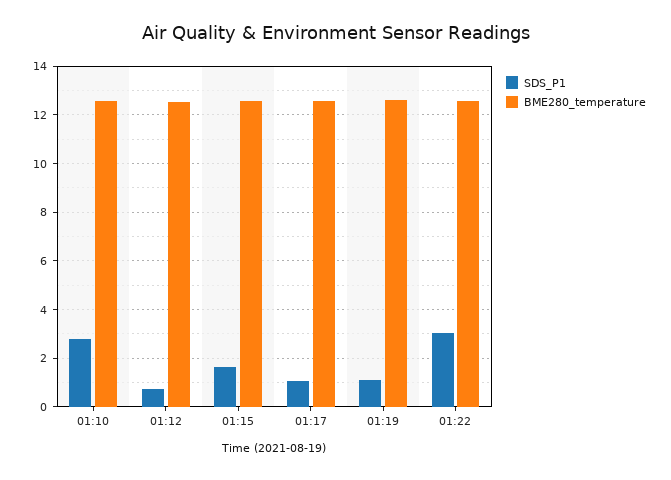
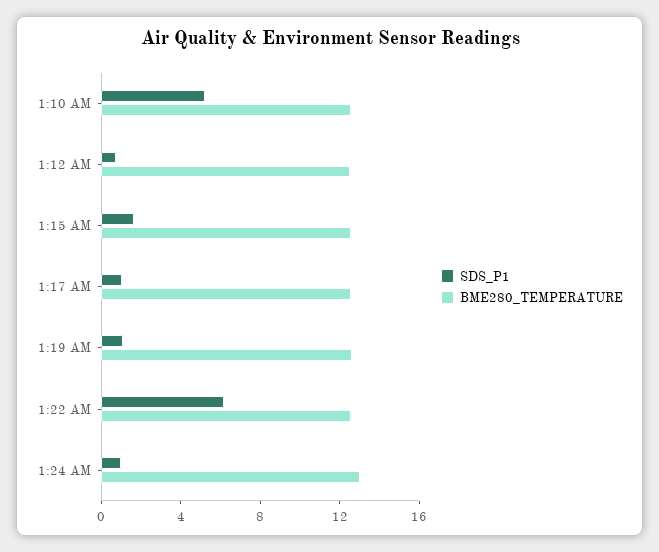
SDS_P1, 01:10: 2.75 -> 5
SDS_P1, 01:22: 3 -> 6
SDS_P1, 1:24 AM: none -> 1
BME280_temperature, 1:24 AM: none -> 13

